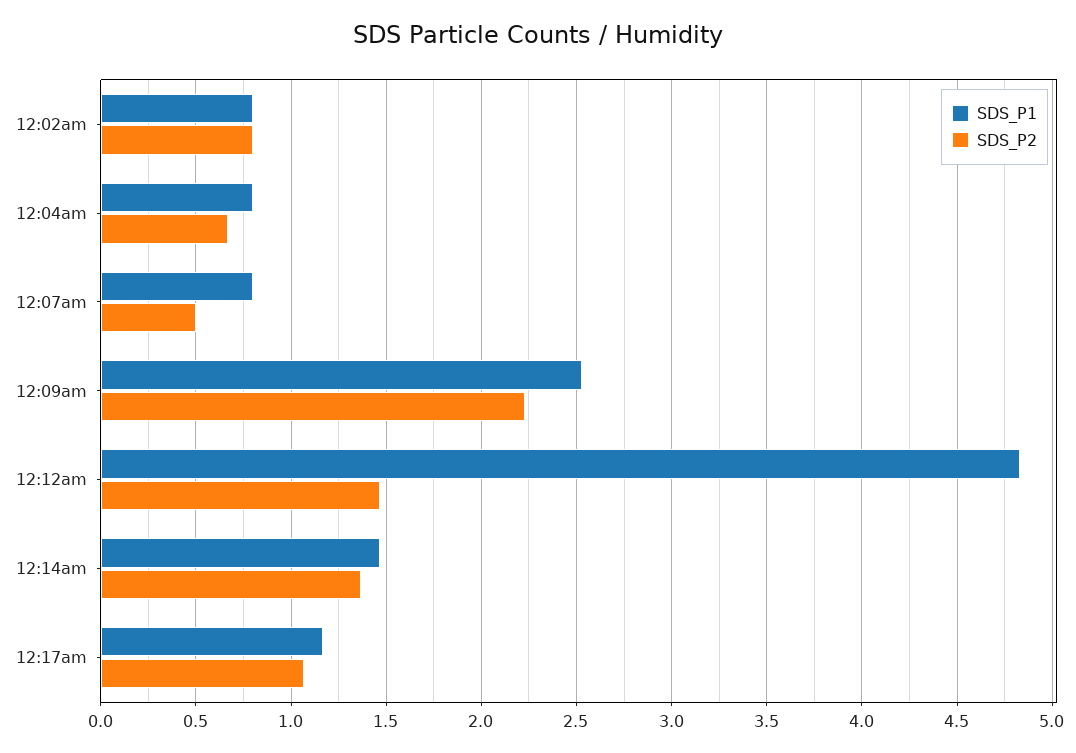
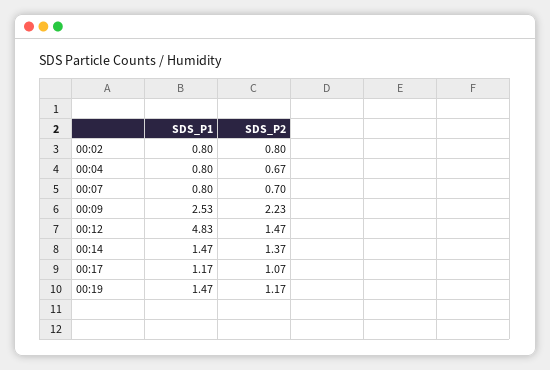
SDS_P2, 12:07am: 0.5 -> 0.7
SDS_P1, 00:19: none -> 1.47
SDS_P2, 00:19: none -> 1.17

